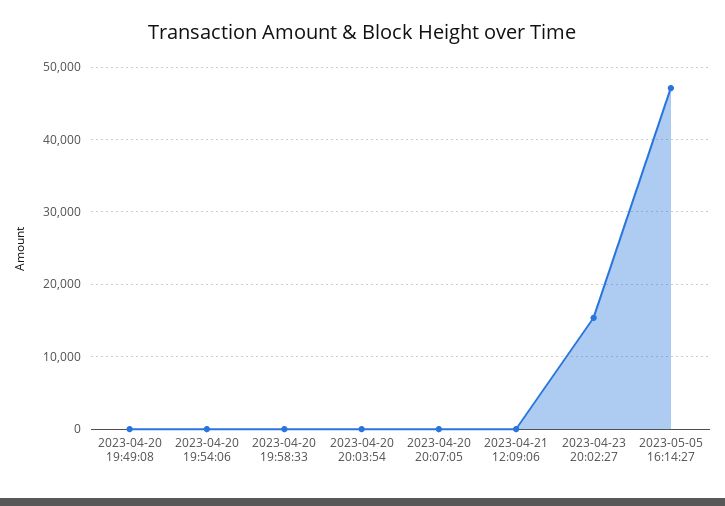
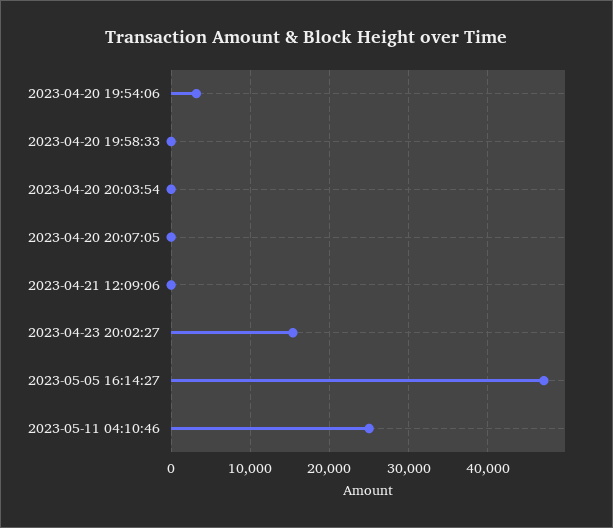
2023-04-20 19:49:08: 0 -> none
2023-04-20 19:54:06: 0 -> 3000
2023-05-11 04:10:46: none -> 25000

